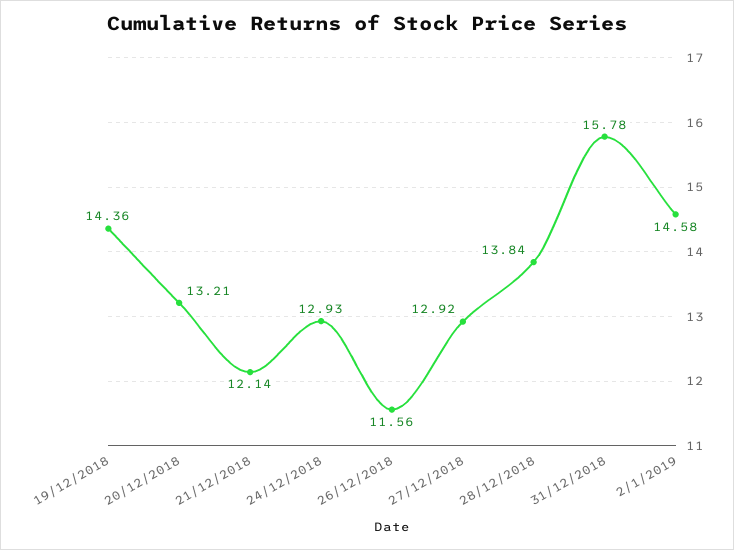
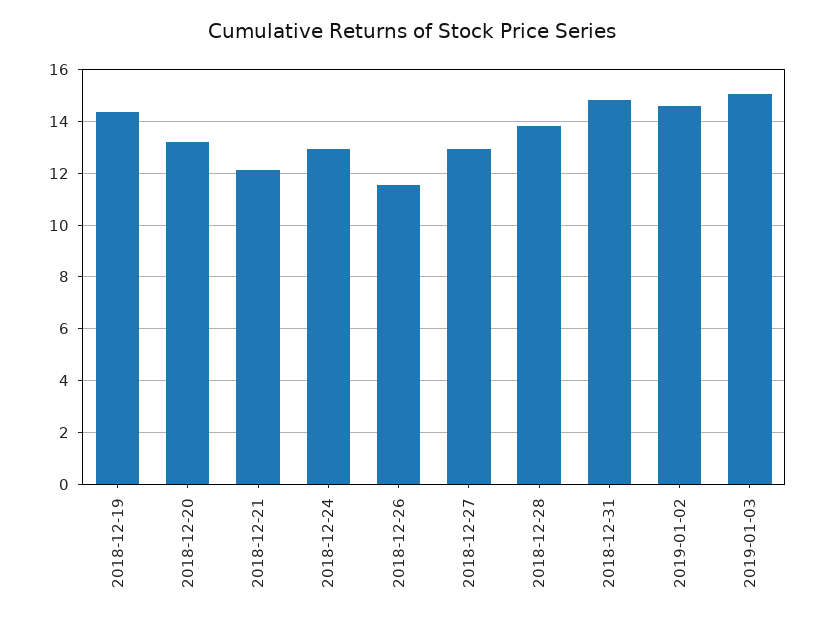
31/12/2018: 15.78 -> 14.75
2019-01-03: none -> 15

